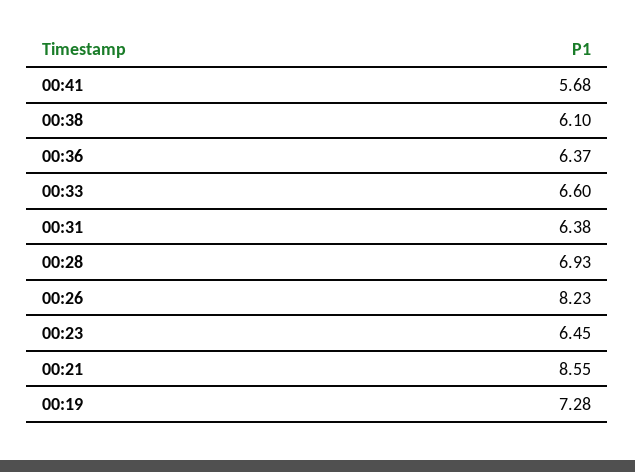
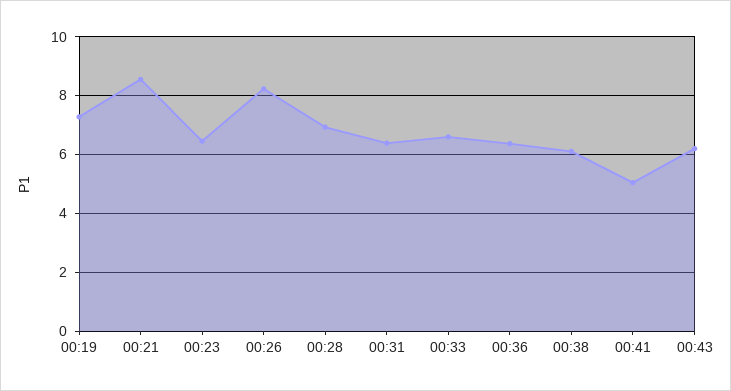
00:41: 5.68 -> 5
00:43: none -> 6.25

